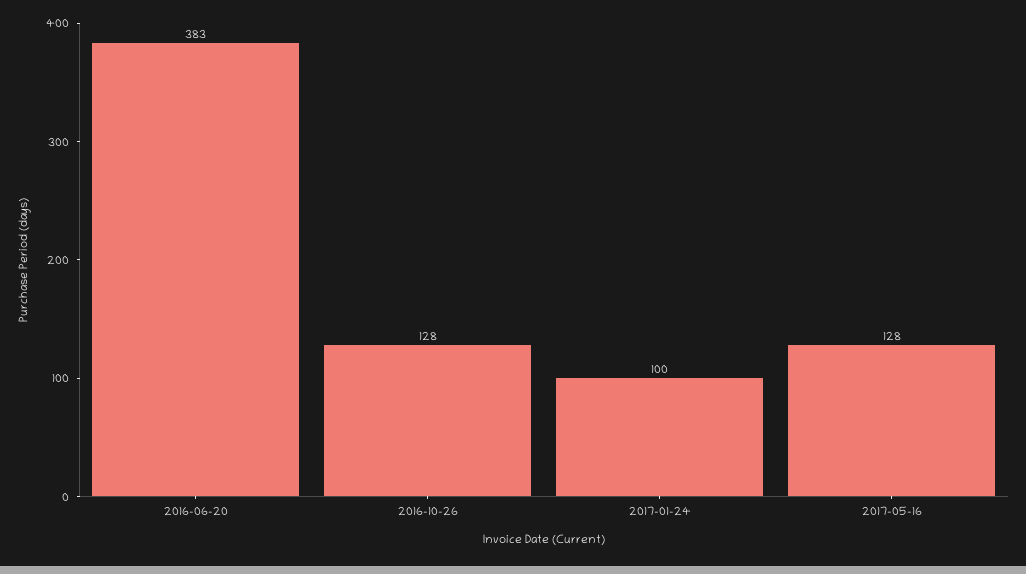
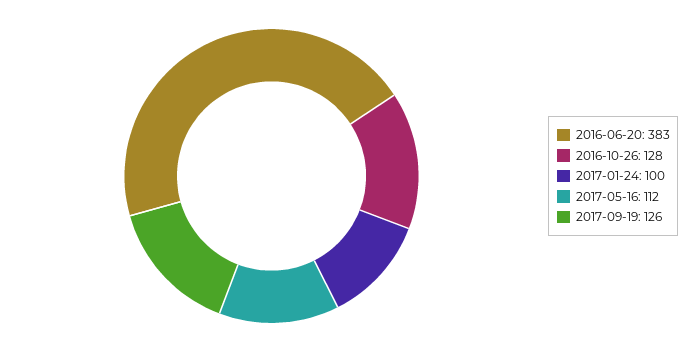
2017-05-16: 128 -> 112
2017-09-19: none -> 126

